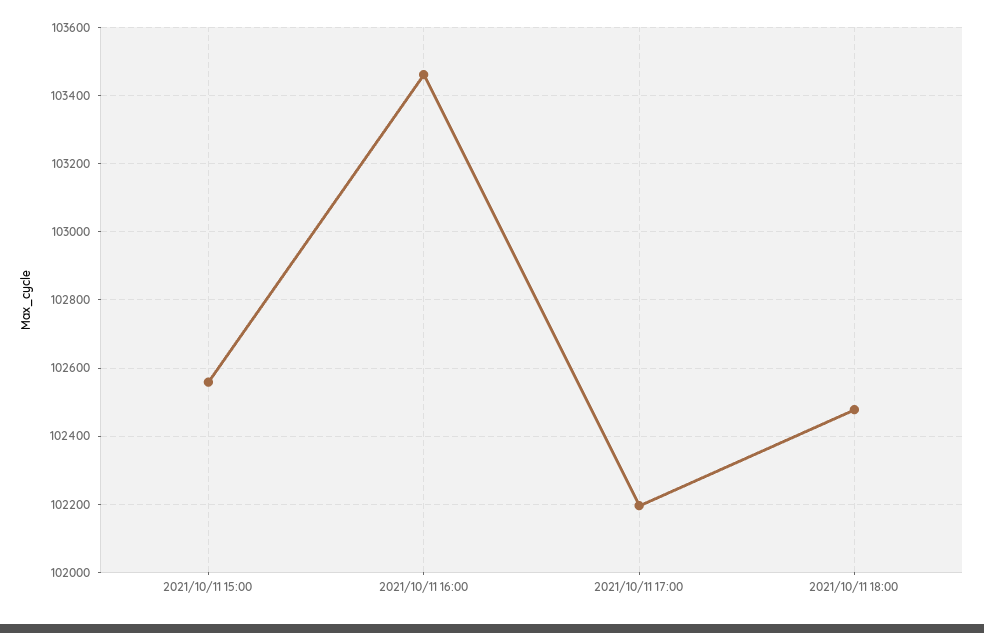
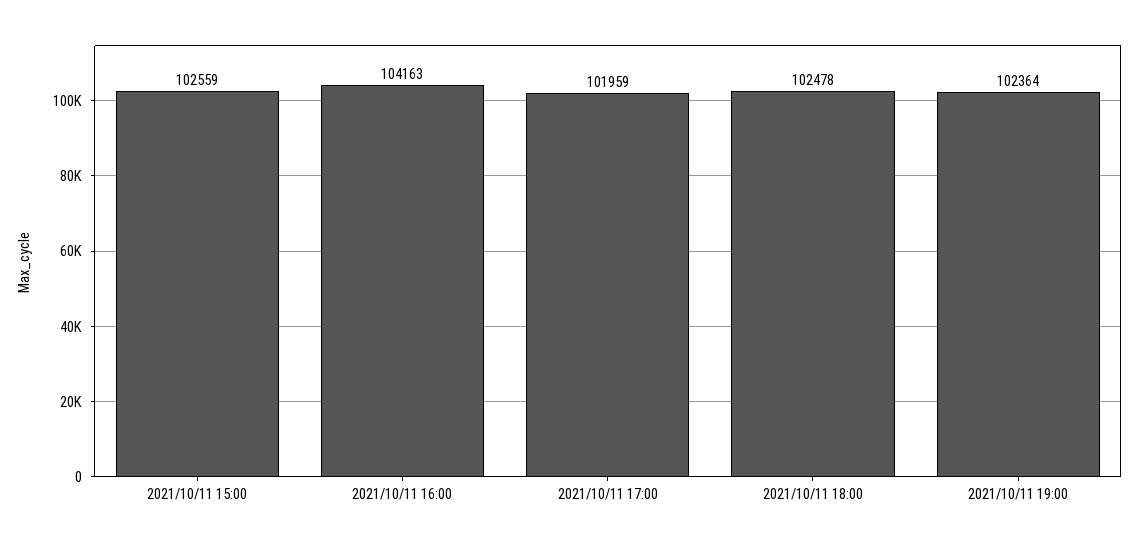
2021/10/11 16:00: 103460 -> 104163
2021/10/11 17:00: 102200 -> 101959
2021/10/11 19:00: none -> 102364

